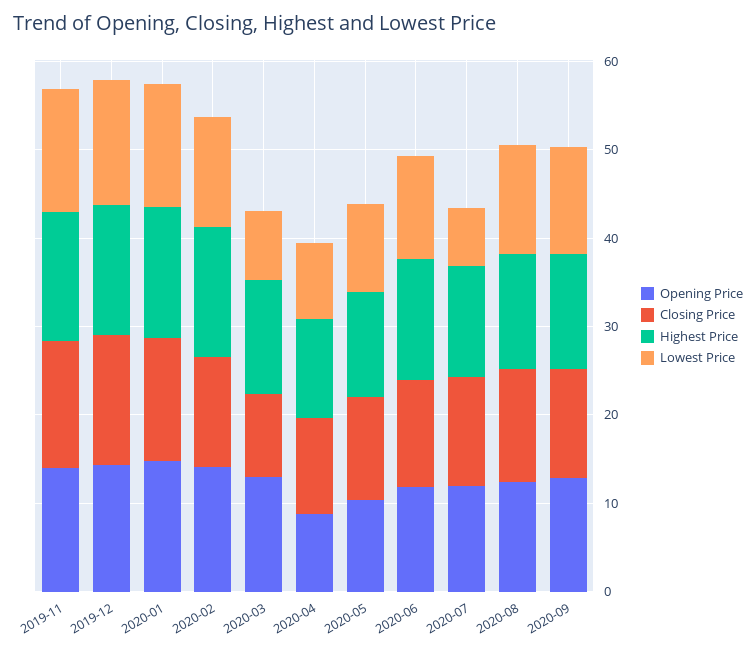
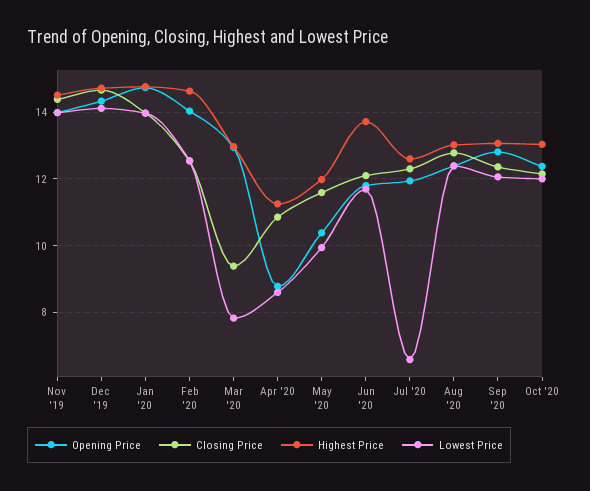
Opening Price, Oct '20: none -> 12.4
Closing Price, Oct '20: none -> 12.2
Highest Price, Oct '20: none -> 13
Lowest Price, Oct '20: none -> 12

